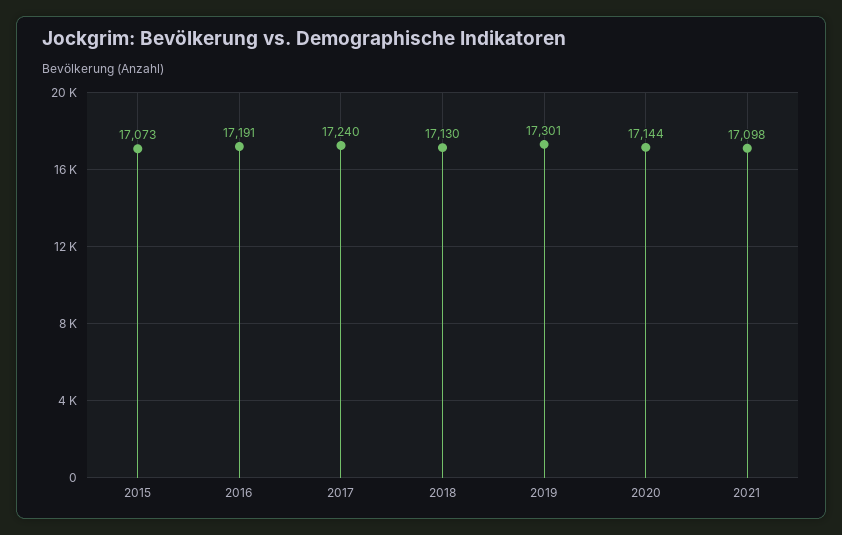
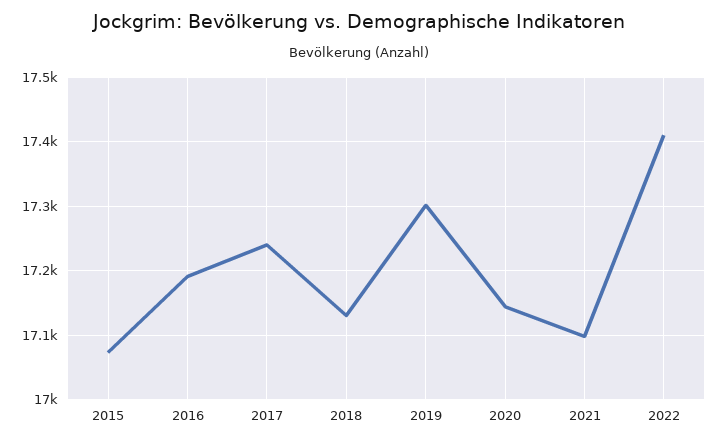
2022: none -> 17410

